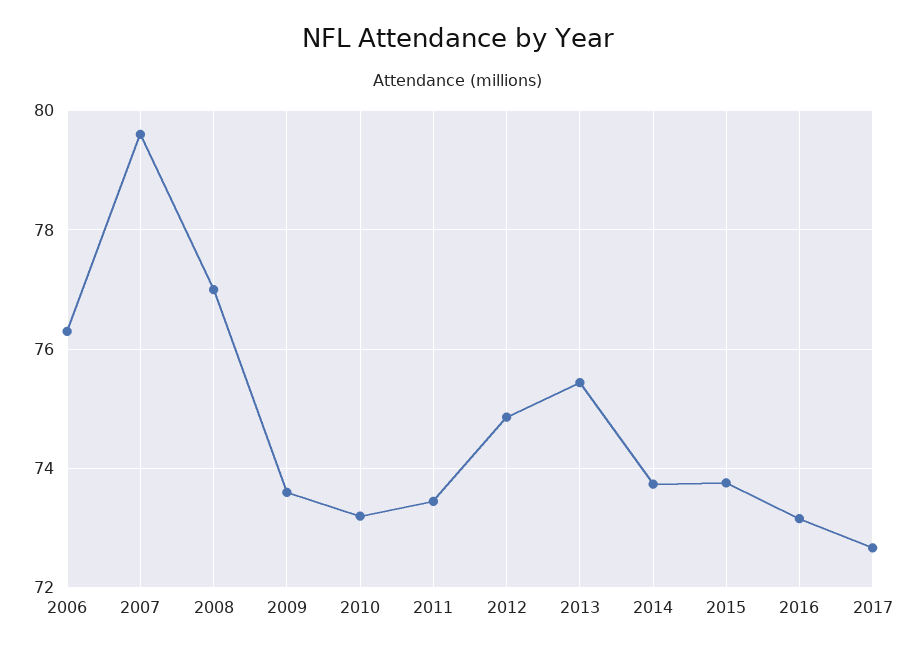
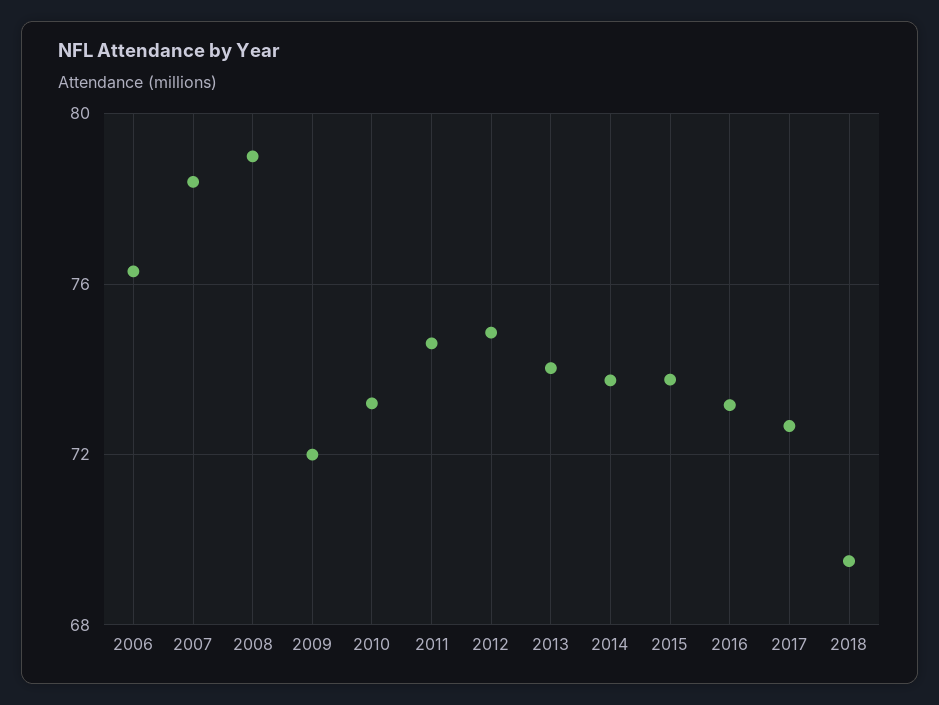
2007: 79.6 -> 78.5
2008: 77 -> 79
2009: 73.6 -> 72
2011: 73.4 -> 74.5
2013: 75.4 -> 74
2018: none -> 69.5

